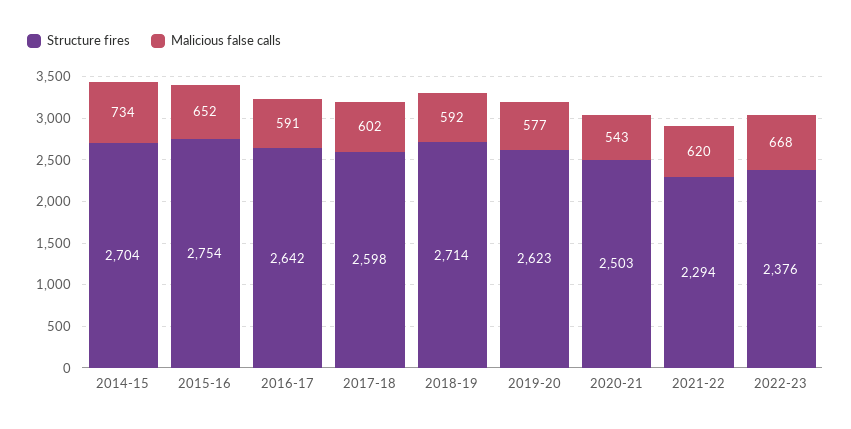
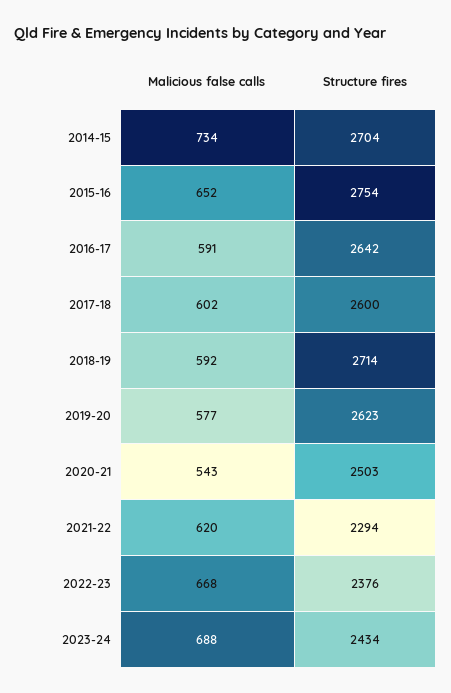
Structure fires, 2017-18: 2598 -> 2600
Malicious false calls, 2023-24: none -> 688
Structure fires, 2023-24: none -> 2434

